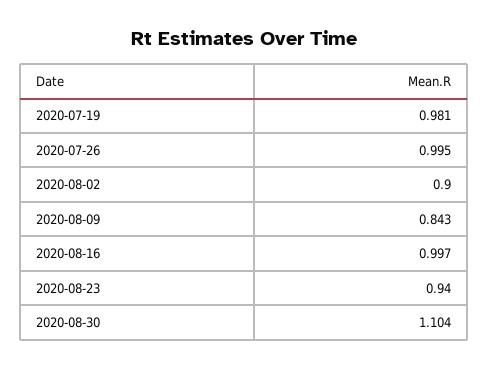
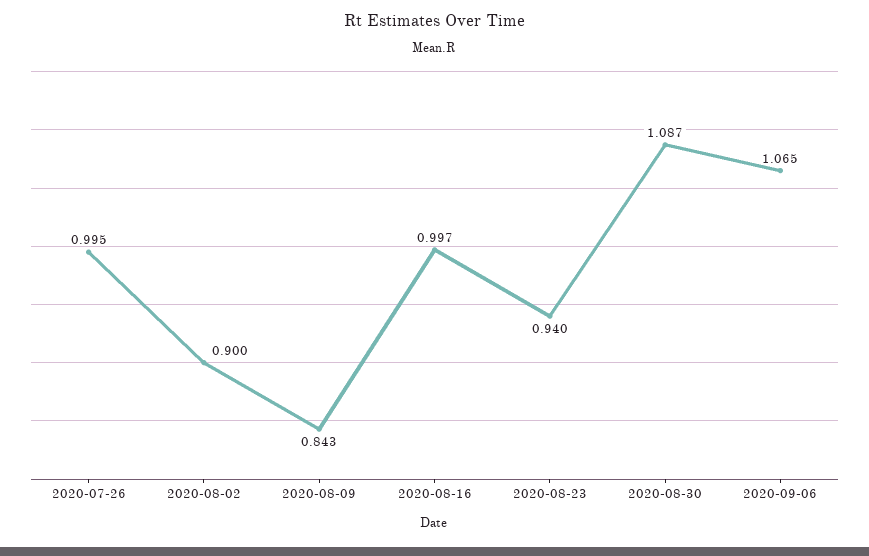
2020-07-19: 0.981 -> none
2020-08-30: 1.104 -> 1.087
2020-09-06: none -> 1.065

